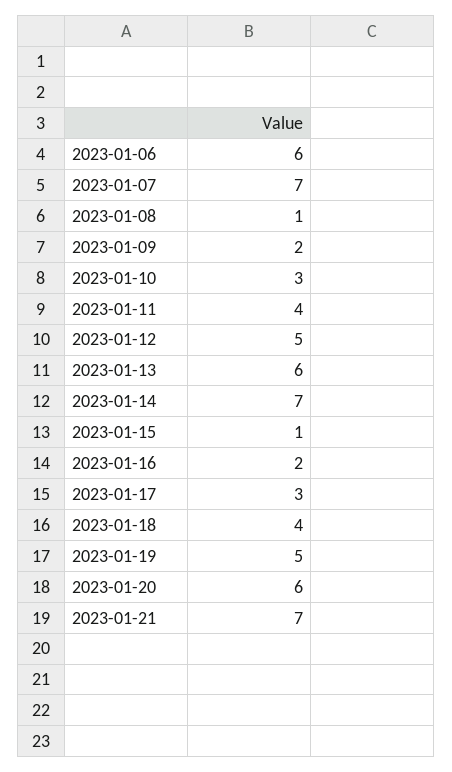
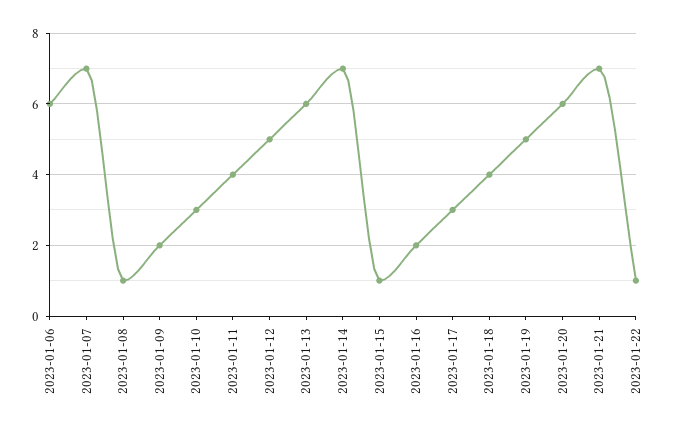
2023-01-22: none -> 1

